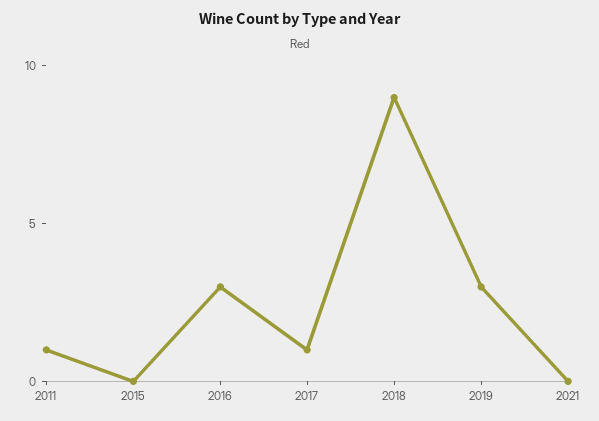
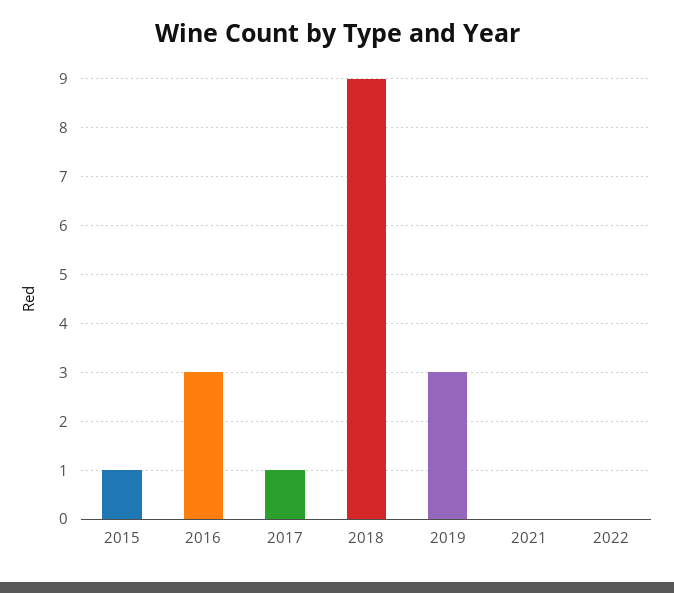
2011: 1 -> none
2015: 0 -> 1
2022: none -> 0

